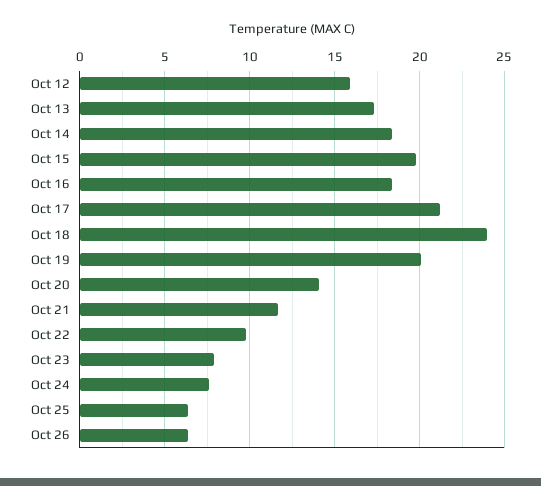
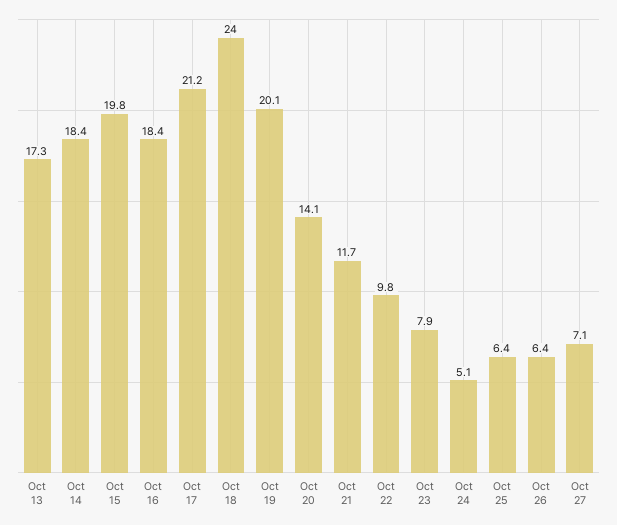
Oct 12: 16 -> none
Oct 24: 7.5 -> 5.1
Oct 27: none -> 7.1

